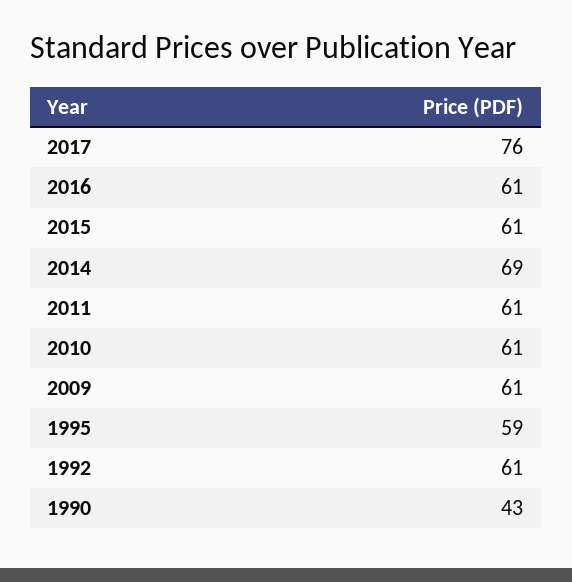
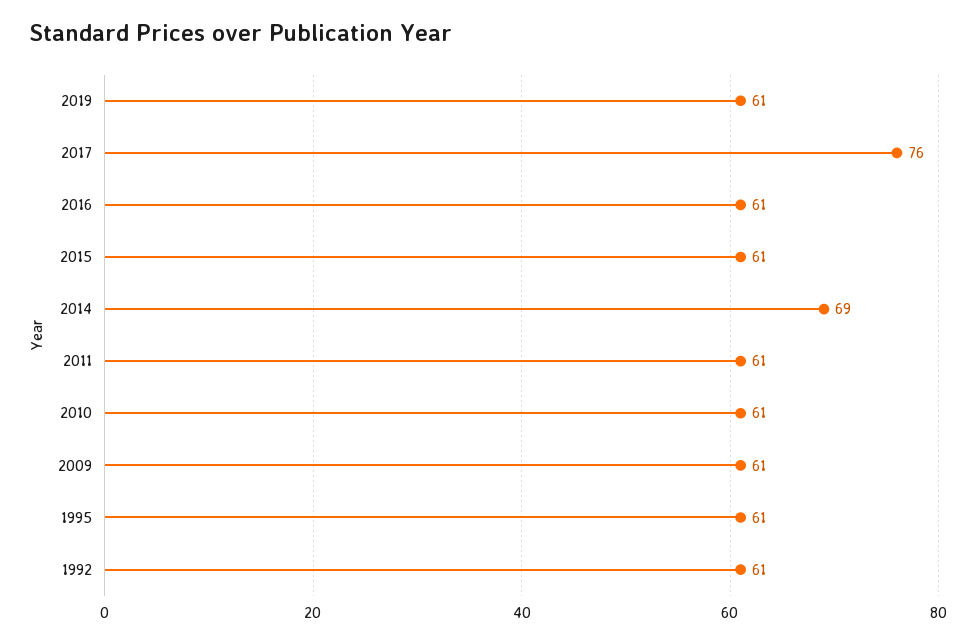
1995: 59 -> 61
1990: 43 -> none
2019: none -> 61

